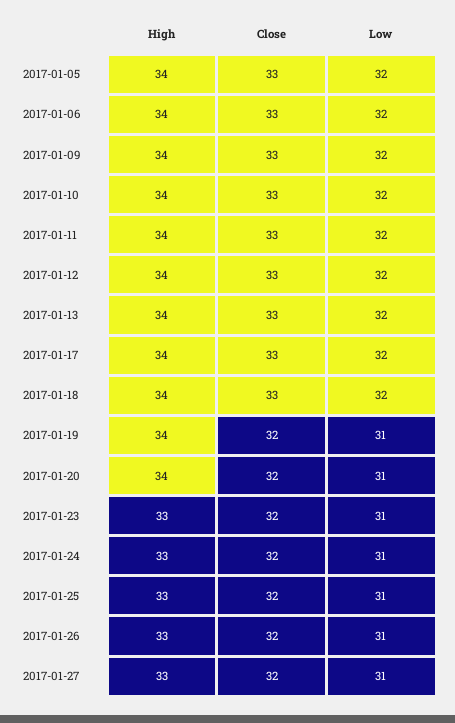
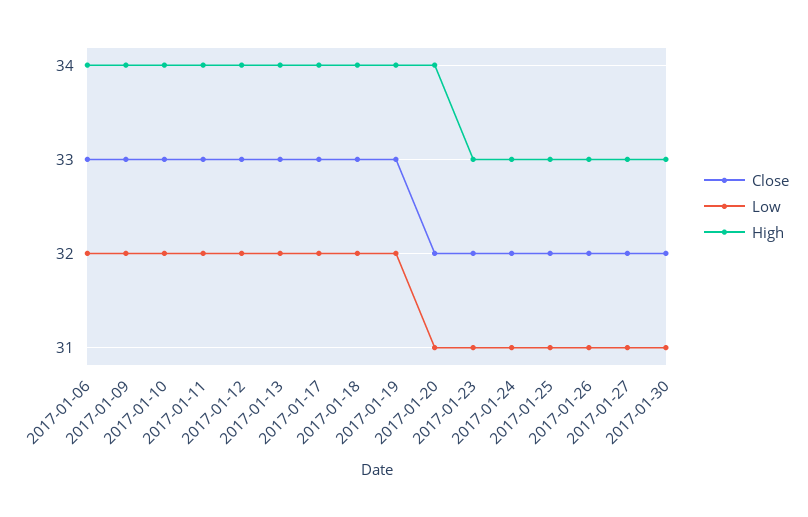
High, 2017-01-05: 34 -> none
Close, 2017-01-05: 33 -> none
Low, 2017-01-05: 32 -> none
Close, 2017-01-19: 32 -> 33
Low, 2017-01-19: 31 -> 32
Close, 2017-01-30: none -> 32
Low, 2017-01-30: none -> 31
High, 2017-01-30: none -> 33

